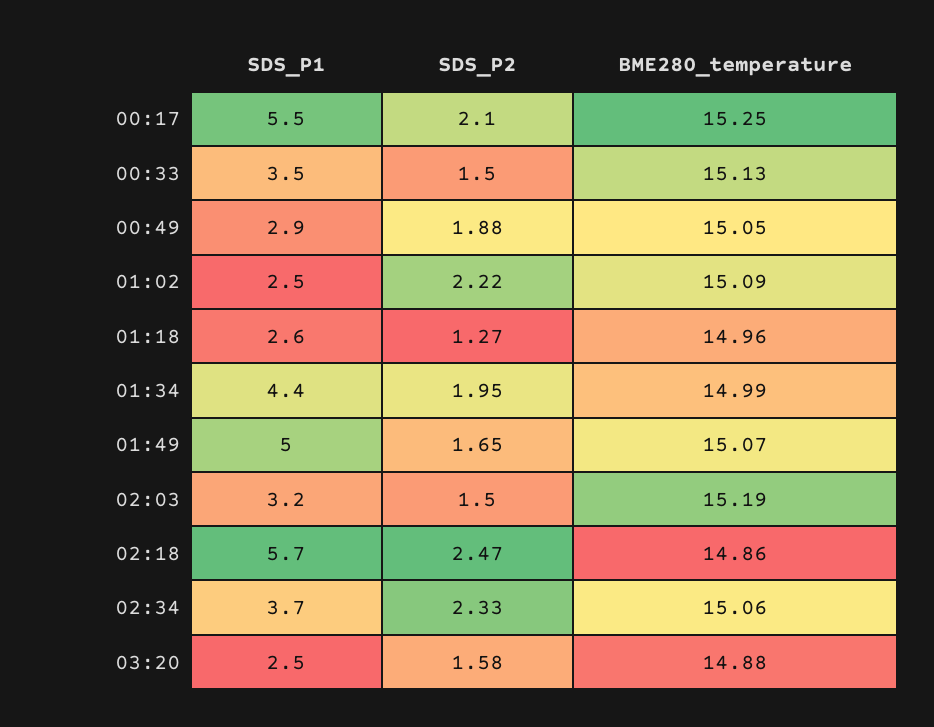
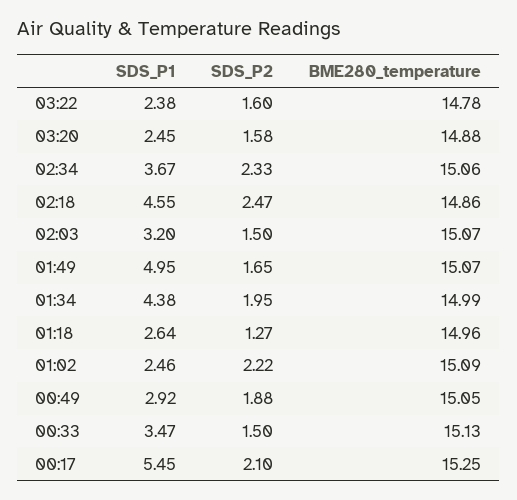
BME280_temperature, 02:03: 15.19 -> 15.07
SDS_P1, 02:18: 5.7 -> 4.55
SDS_P1, 03:22: none -> 2.38
SDS_P2, 03:22: none -> 1.6
BME280_temperature, 03:22: none -> 14.78

